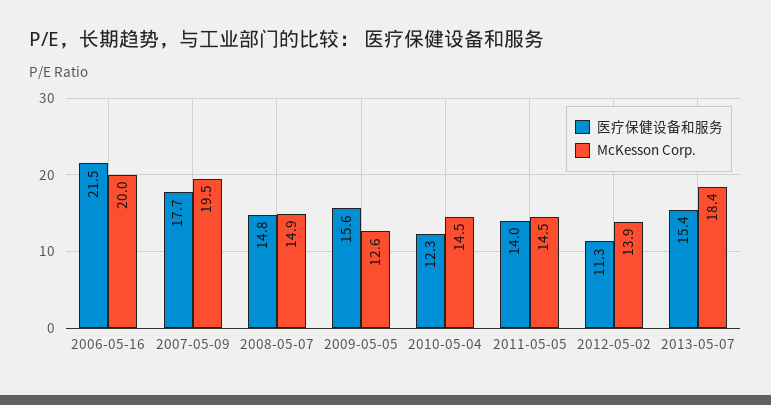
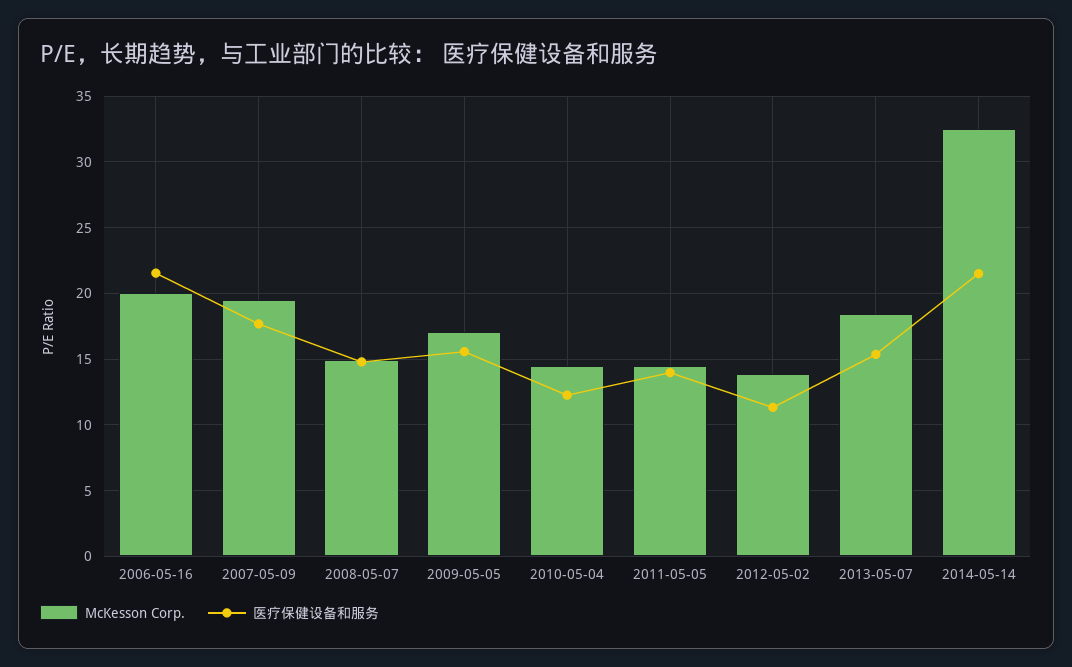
McKesson Corp., 2009-05-05: 12.6 -> 17
McKesson Corp., 2014-05-14: none -> 32.5
医疗保健设备和服务, 2014-05-14: none -> 21.5

